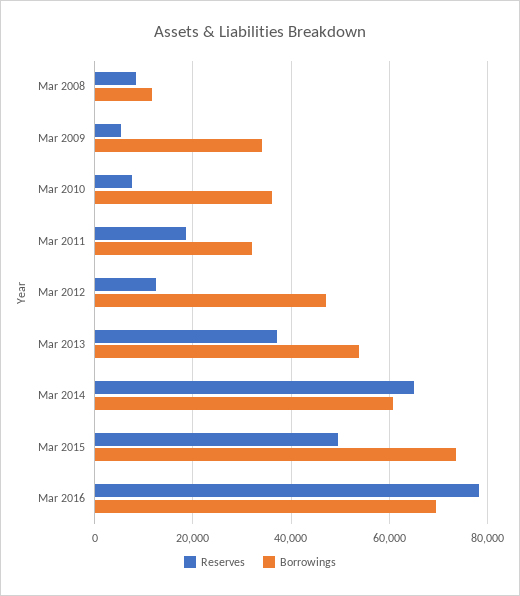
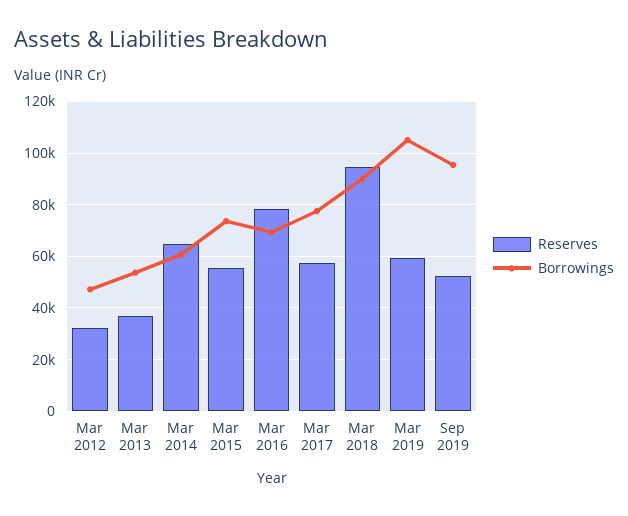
Reserves, Mar 2008: 8000 -> none
Borrowings, Mar 2008: 12000 -> none
Reserves, Mar 2009: 6000 -> none
Borrowings, Mar 2009: 34000 -> none
Reserves, Mar 2010: 8000 -> none
Borrowings, Mar 2010: 36000 -> none
Reserves, Mar 2011: 18000 -> none
Borrowings, Mar 2011: 32000 -> none
Reserves, Mar 2012: 12000 -> 32500
Reserves, Mar 2015: 50000 -> 55000
Reserves, Mar 2017: none -> 57500
Borrowings, Mar 2017: none -> 77500
Reserves, Mar 2018: none -> 95000
Borrowings, Mar 2018: none -> 90000
Reserves, Mar 2019: none -> 60000
Borrowings, Mar 2019: none -> 105000
Reserves, Sep 2019: none -> 52500
Borrowings, Sep 2019: none -> 95000

